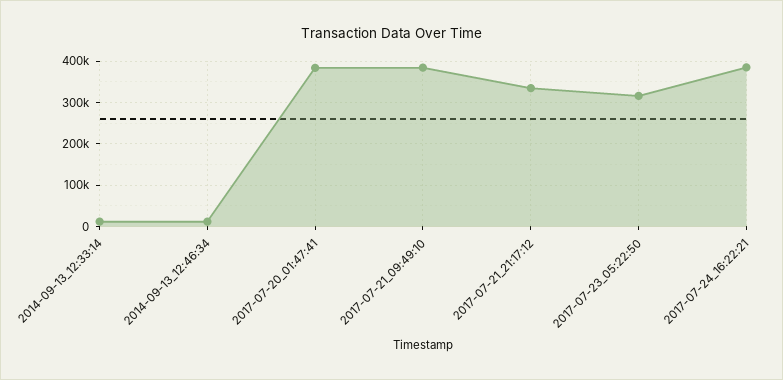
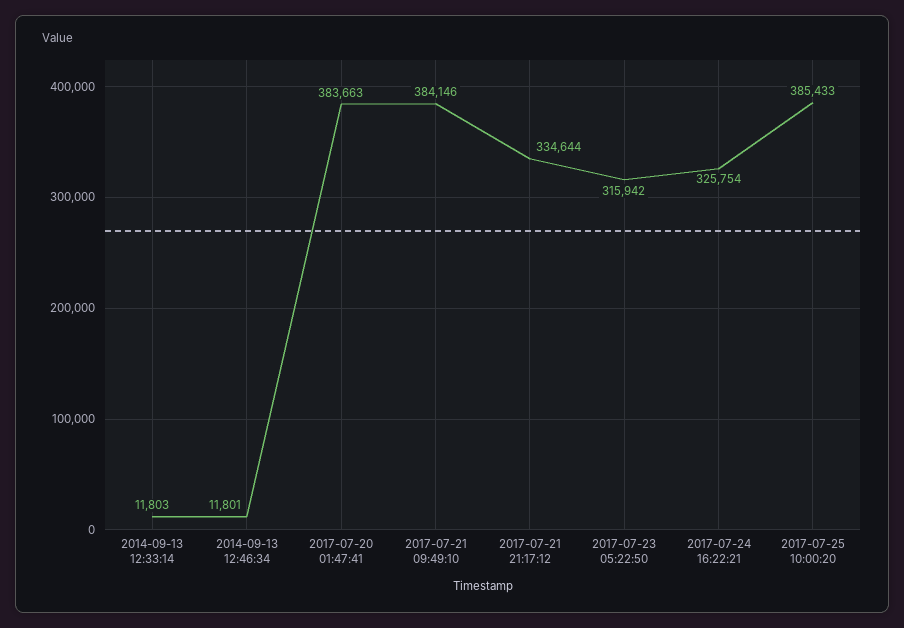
2017-07-24_16:22:21: 380000 -> 325754
2017-07-25 10:00:20: none -> 385433

